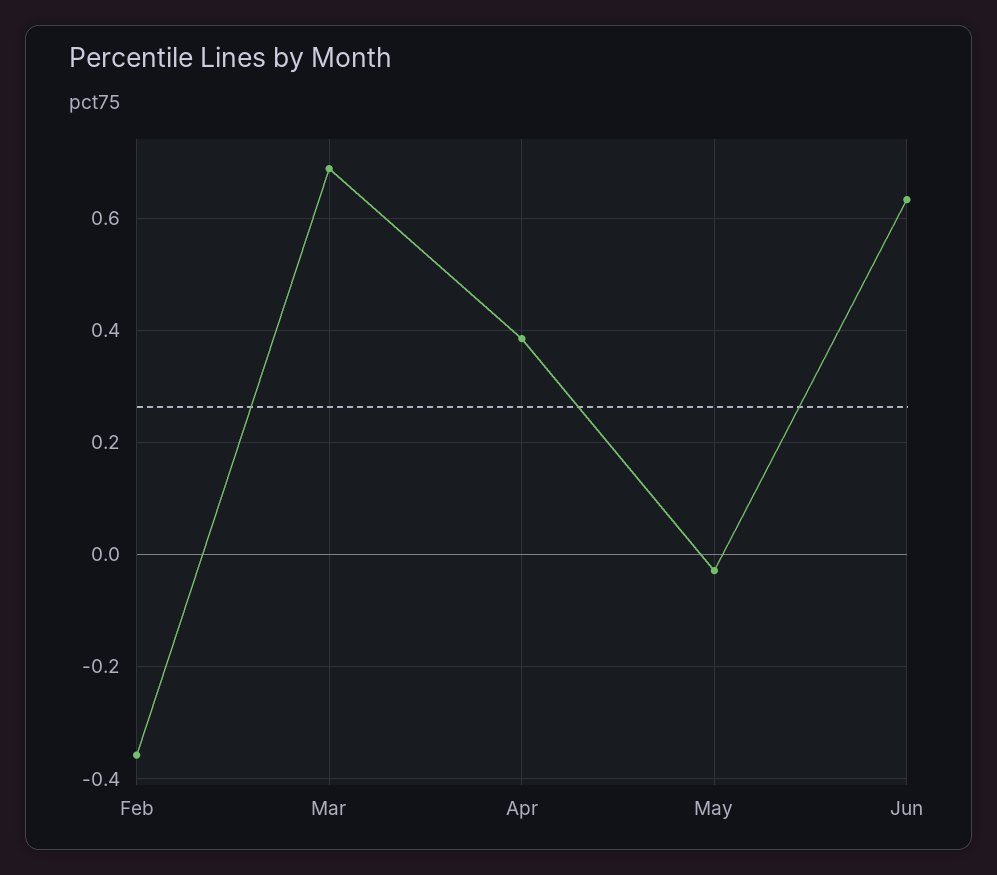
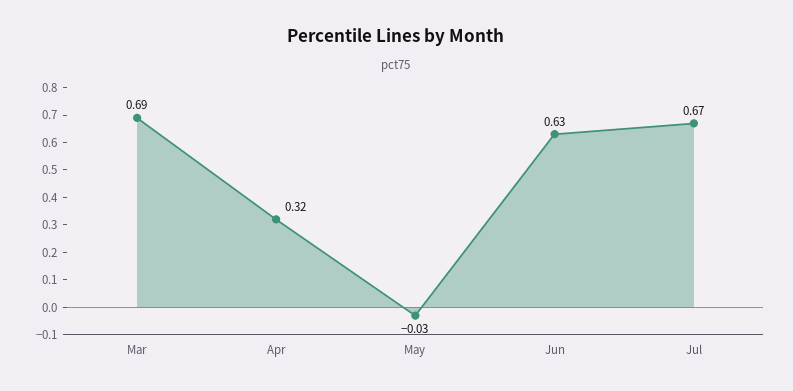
Feb: -0.36 -> none
Apr: 0.38 -> 0.32
Jul: none -> 0.67

